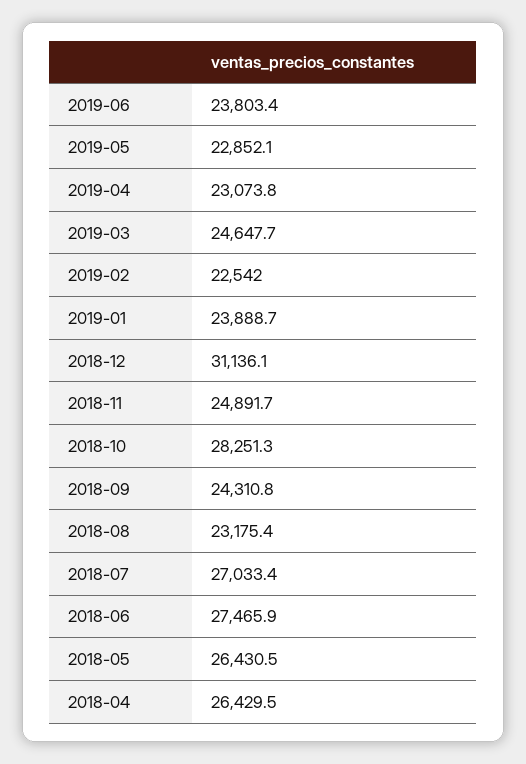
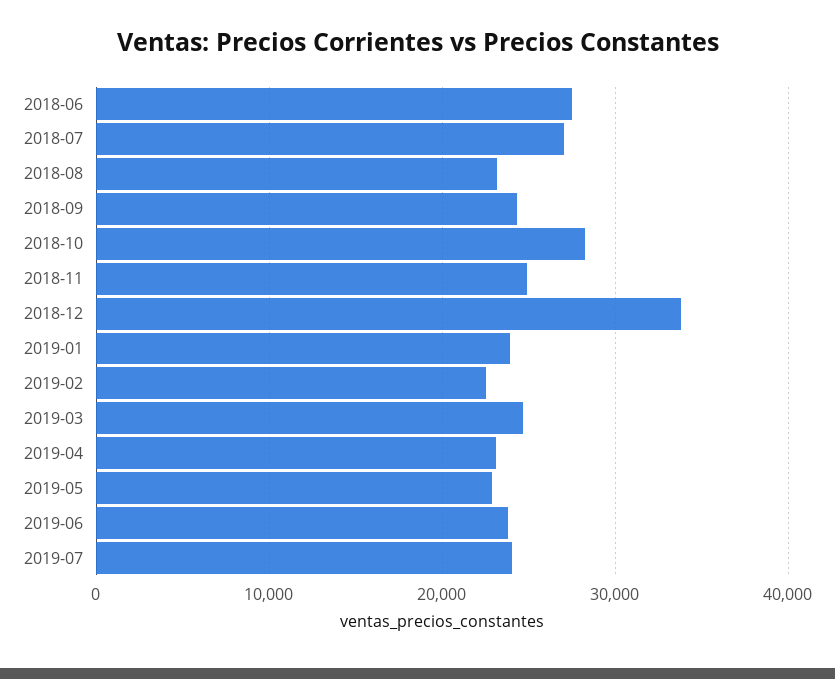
2018-12: 31136.1 -> 34000
2018-05: 26430.5 -> none
2018-04: 26429.5 -> none
2019-07: none -> 24000

